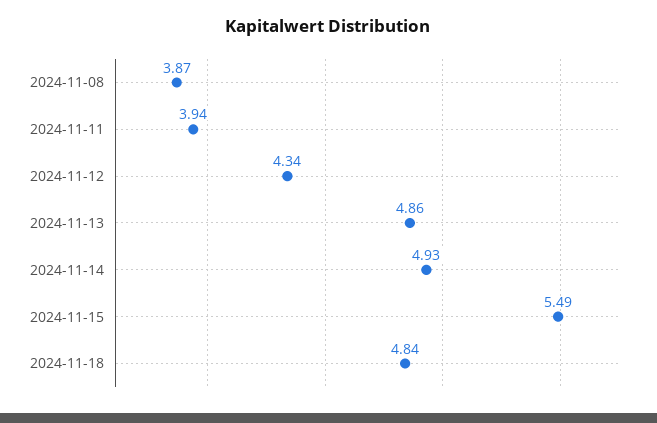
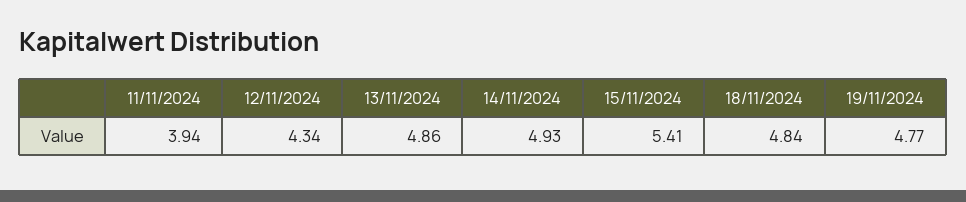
2024-11-08: 3.87 -> none
2024-11-15: 5.49 -> 5.41
19/11/2024: none -> 4.77

